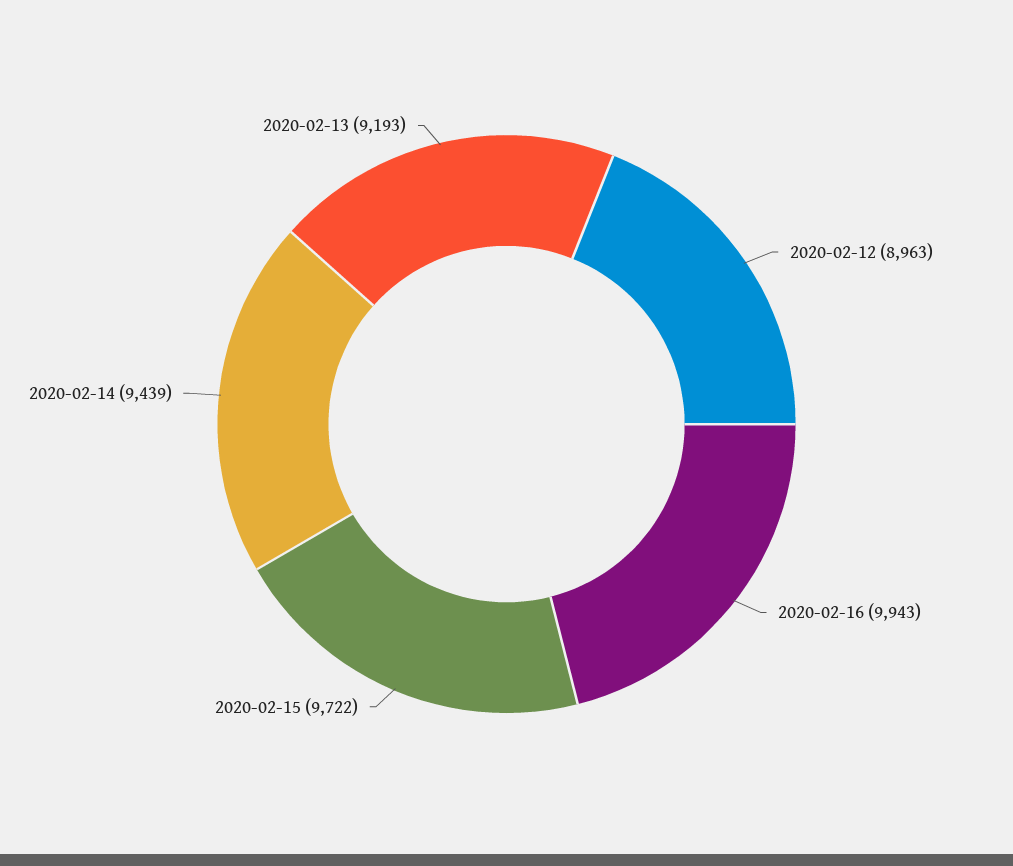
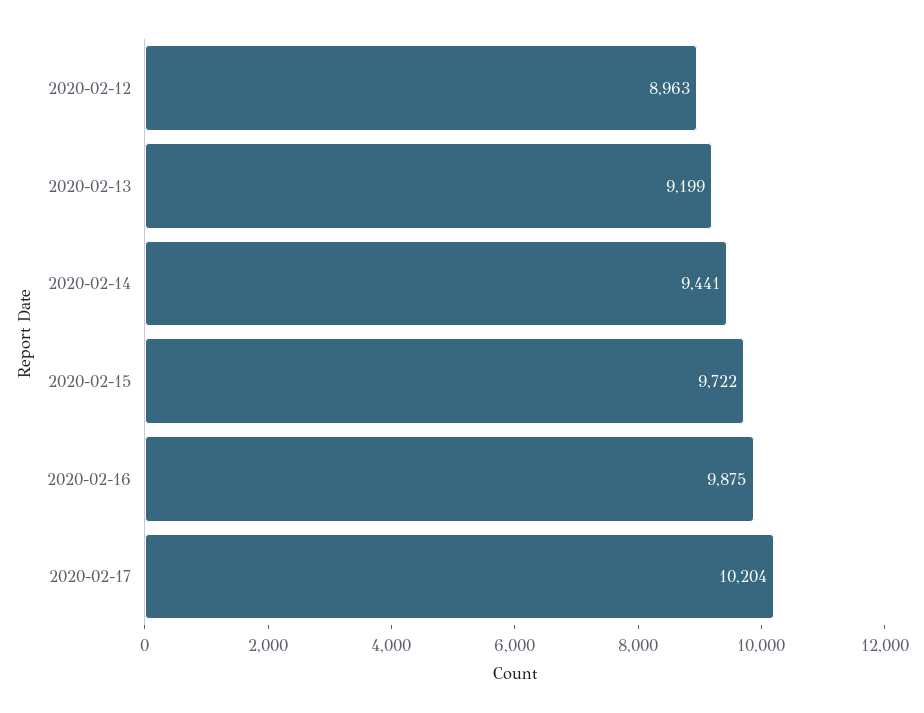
2020-02-16: 9943 -> 9875
2020-02-14: 9439 -> 9441
2020-02-13: 9193 -> 9199
2020-02-17: none -> 10204

